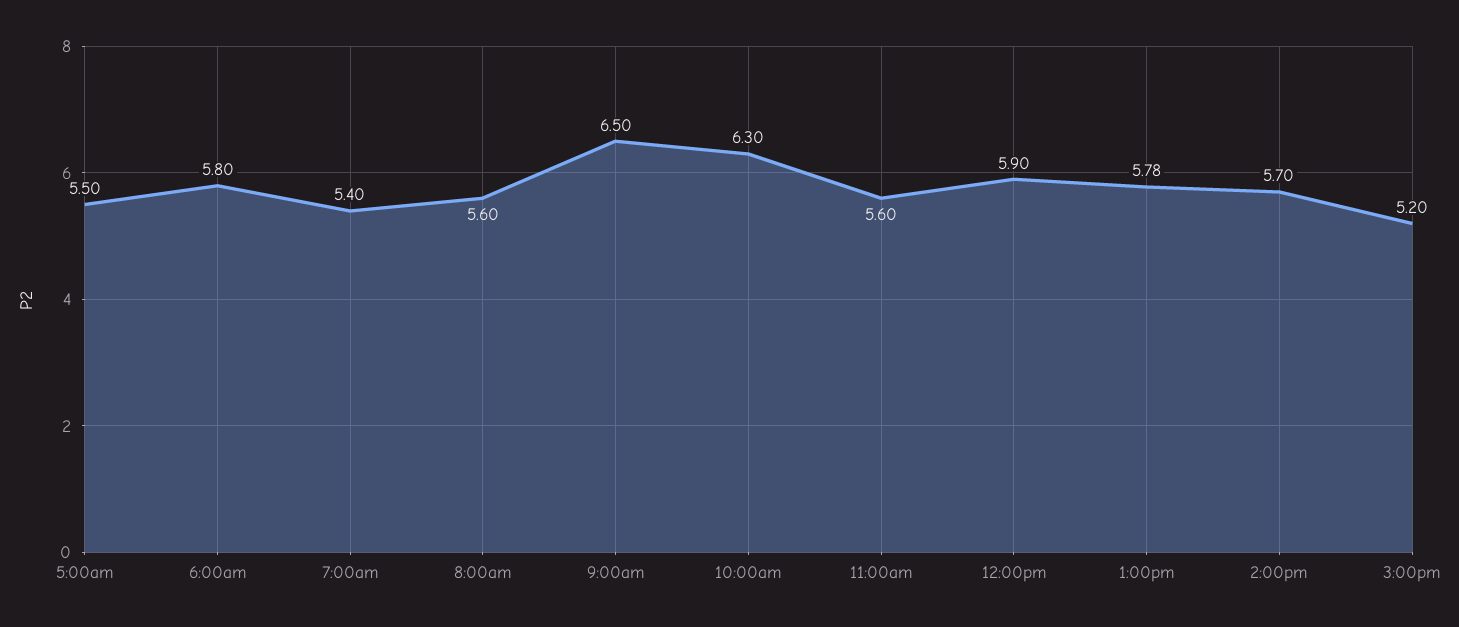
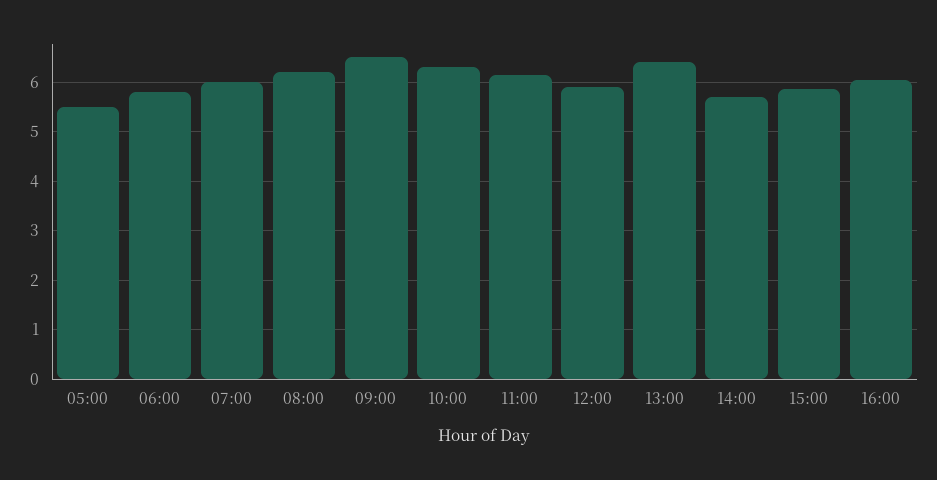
7:00am: 5.4 -> 6
8:00am: 5.6 -> 6.2
11:00am: 5.6 -> 6.2
1:00pm: 5.78 -> 6.4
3:00pm: 5.2 -> 5.8
16:00: none -> 6

